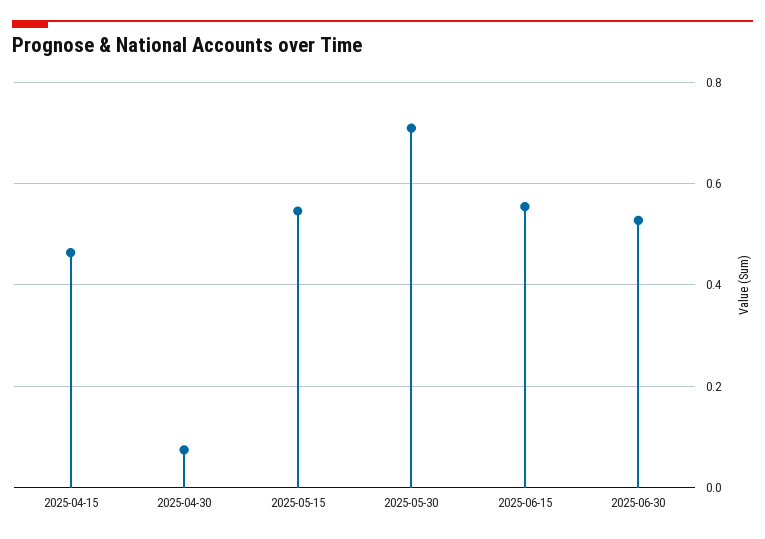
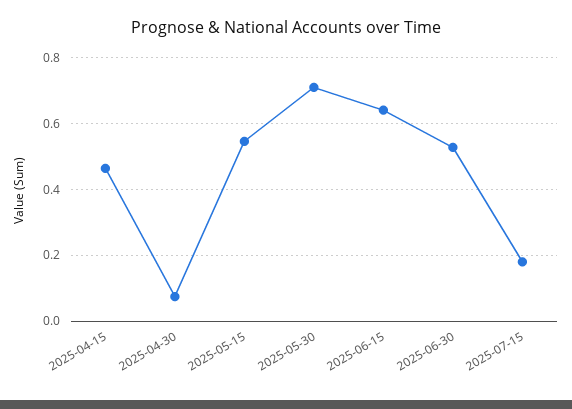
2025-06-15: 0.56 -> 0.64
2025-07-15: none -> 0.18

